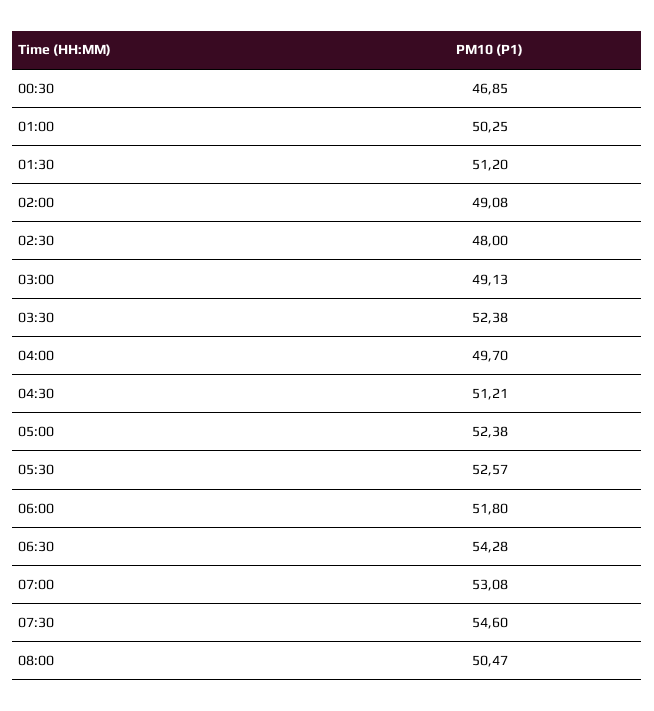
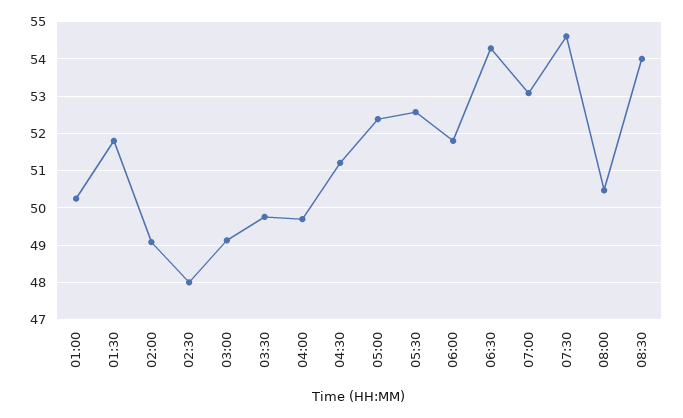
00:30: 46.85 -> none
01:30: 51.2 -> 51.8
03:30: 52.38 -> 49.8
08:30: none -> 54

